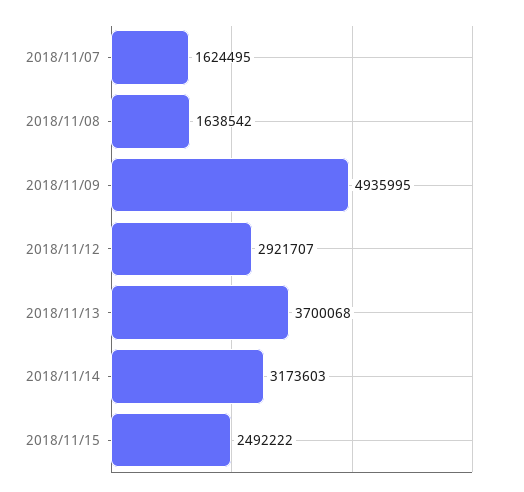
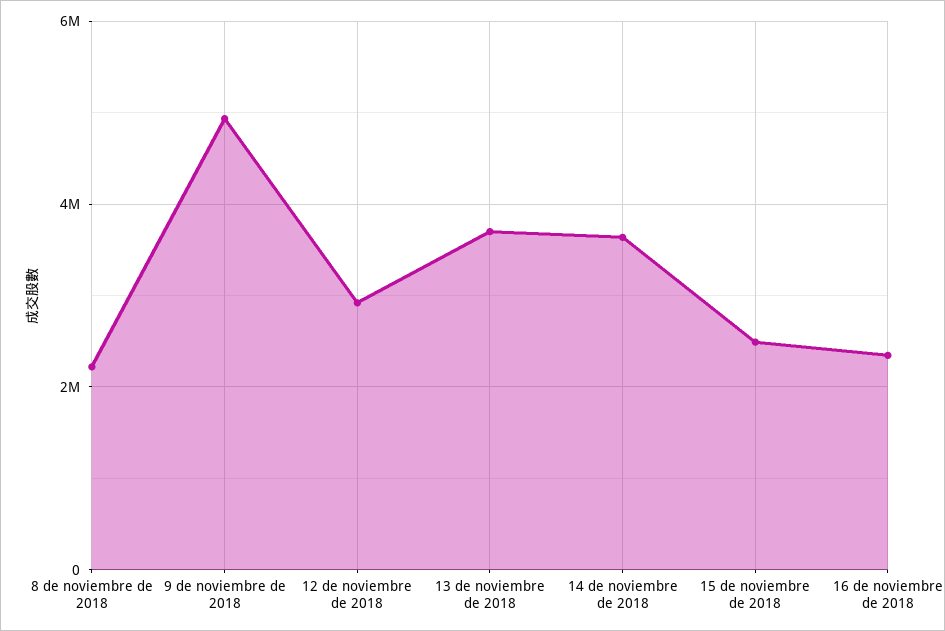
2018/11/07: 1624495 -> none
2018/11/08: 1638542 -> 2200000
2018/11/14: 3173603 -> 3600000
16 de noviembre de 2018: none -> 2400000

